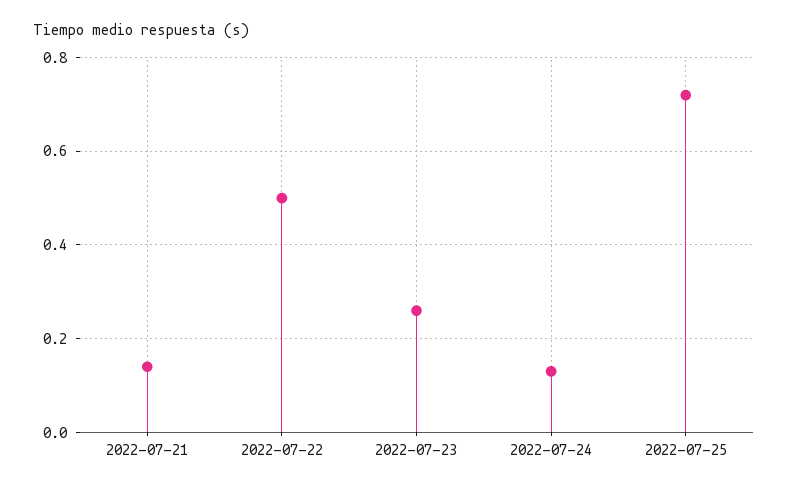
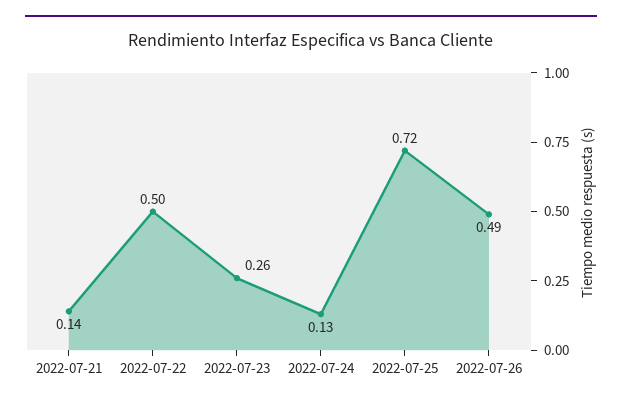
2022-07-26: none -> 0.49

